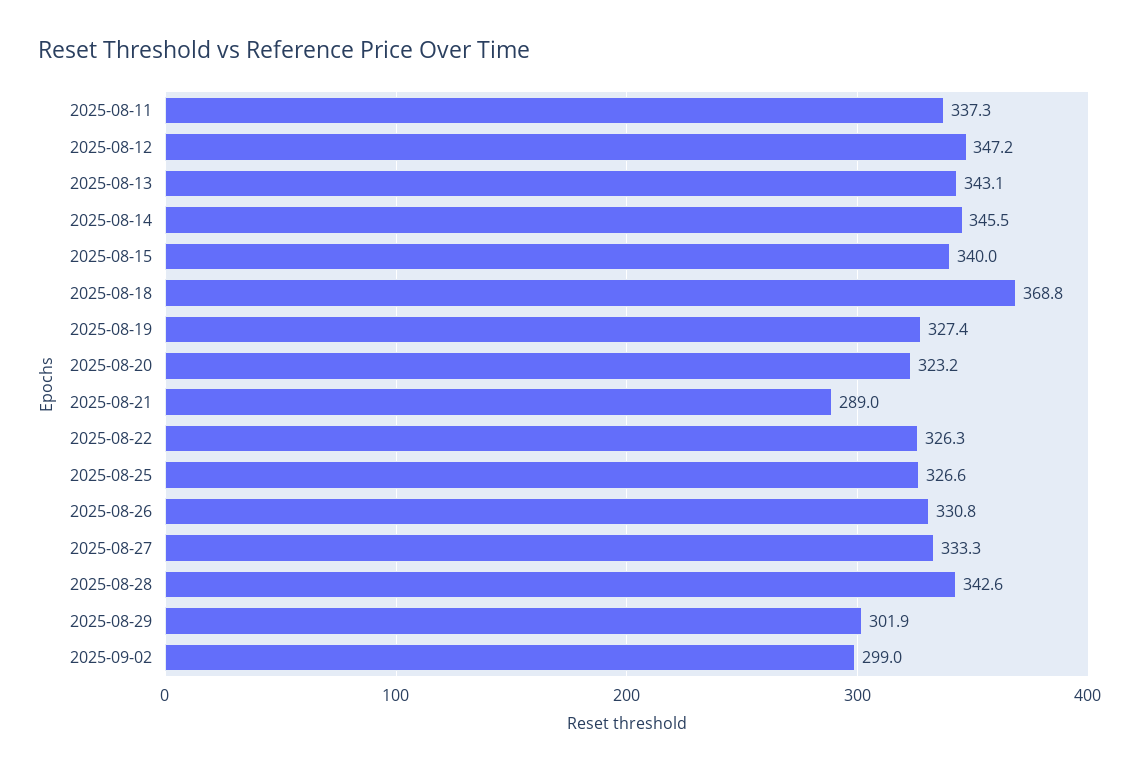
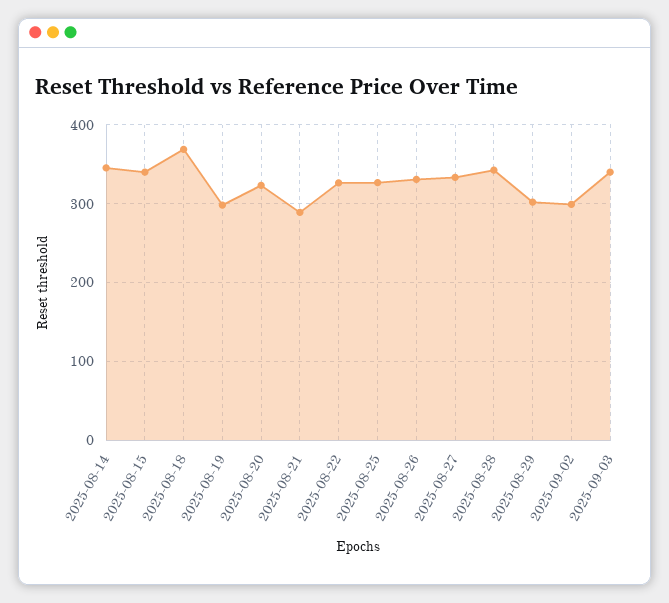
2025-08-11: 337.3 -> none
2025-08-12: 347.2 -> none
2025-08-13: 343.1 -> none
2025-08-19: 327.4 -> 300
2025-09-03: none -> 340

